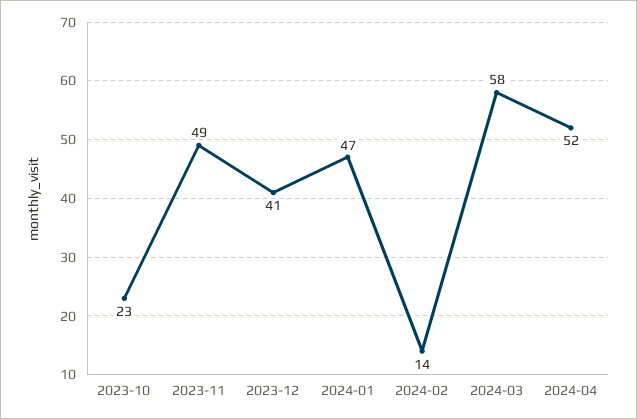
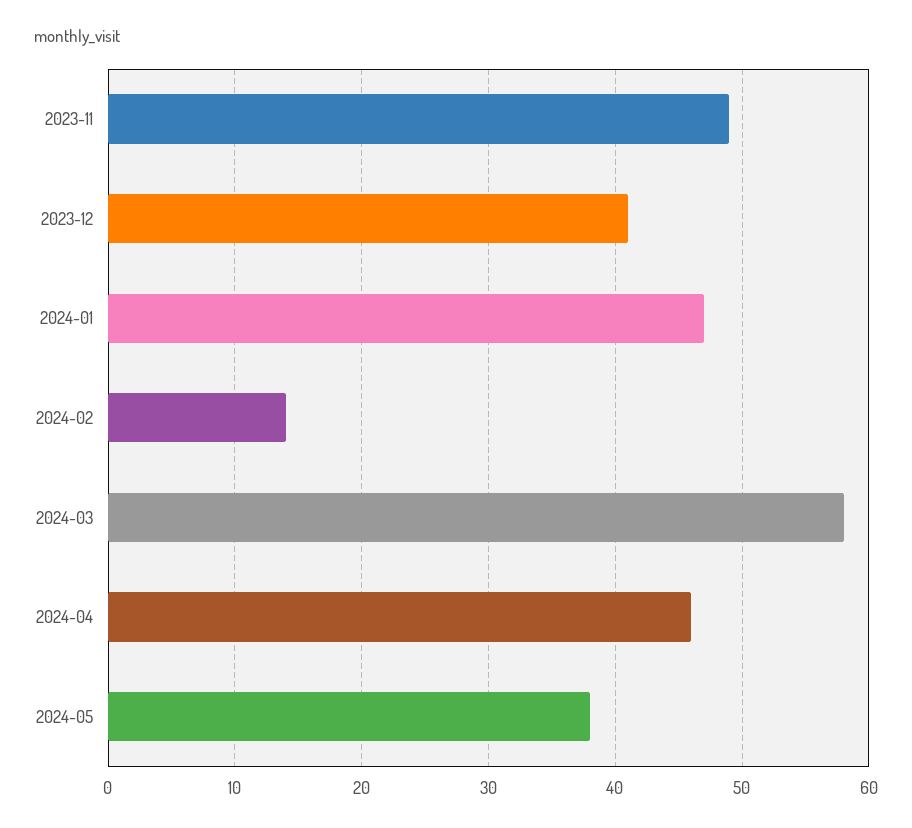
2023-10: 23 -> none
2024-04: 52 -> 46
2024-05: none -> 38

